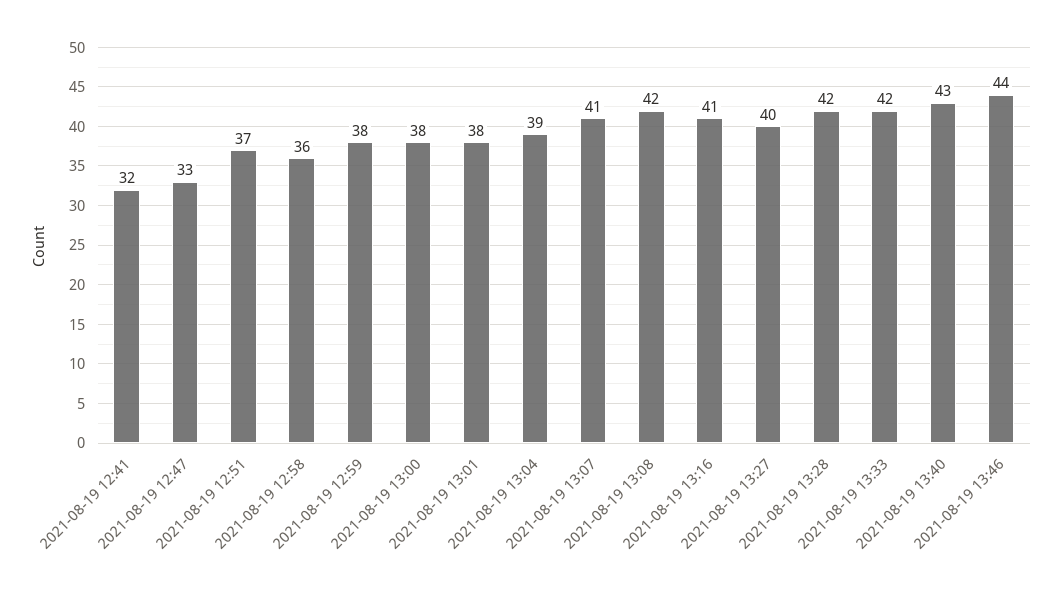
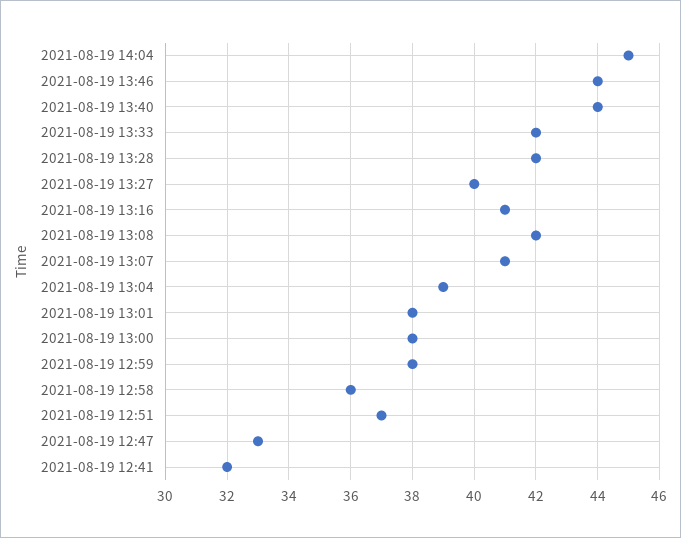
2021-08-19 13:40: 43 -> 44
2021-08-19 14:04: none -> 45

